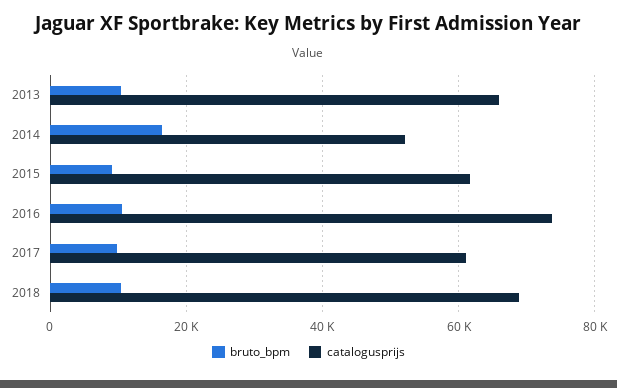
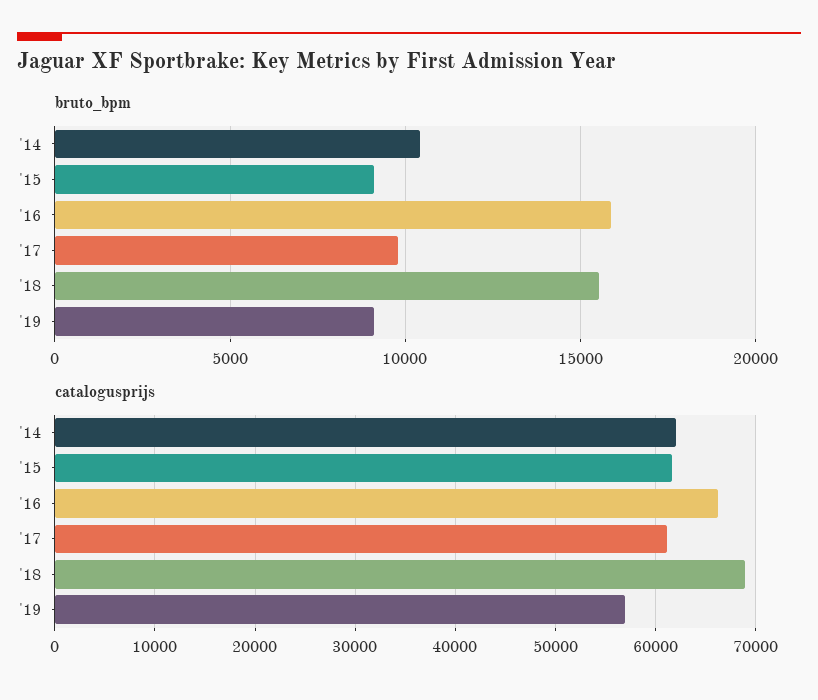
bruto_bpm, 2013: 10000 -> none
catalogusprijs, 2013: 66000 -> none
bruto_bpm, 2014: 16000 -> 10500
catalogusprijs, 2014: 52000 -> 62000
bruto_bpm, 2016: 10000 -> 16000
catalogusprijs, 2016: 74000 -> 66000
bruto_bpm, 2018: 10000 -> 15500
bruto_bpm, '19: none -> 9000
catalogusprijs, '19: none -> 57000

